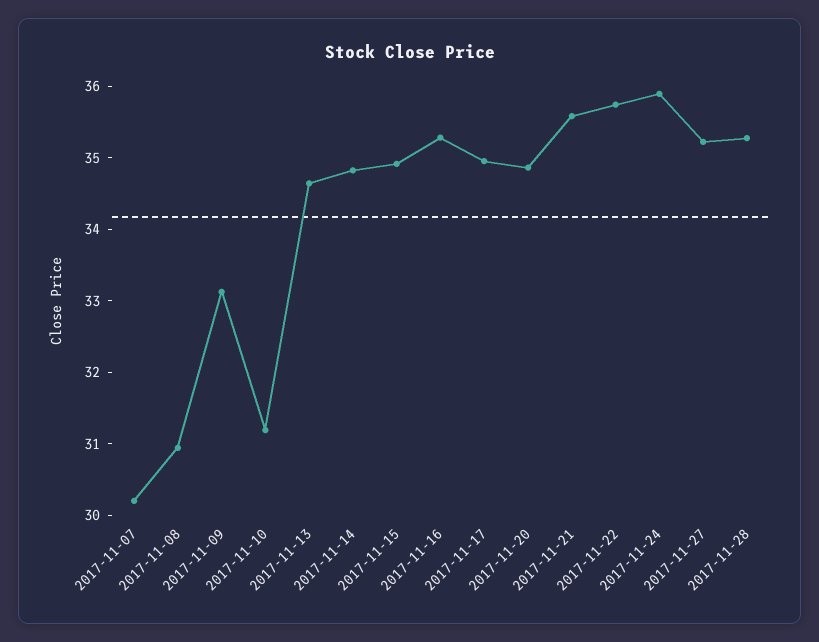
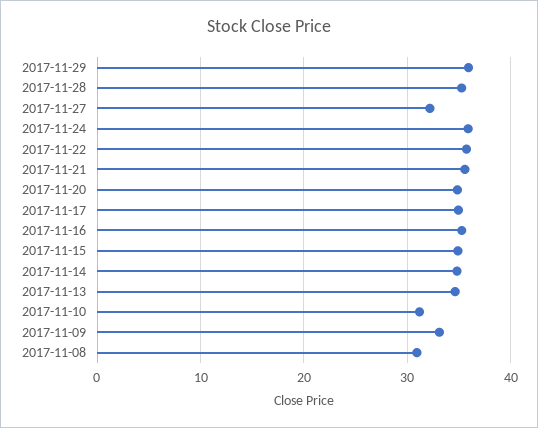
2017-11-07: 30.2 -> none
2017-11-27: 35.2 -> 32
2017-11-29: none -> 36

